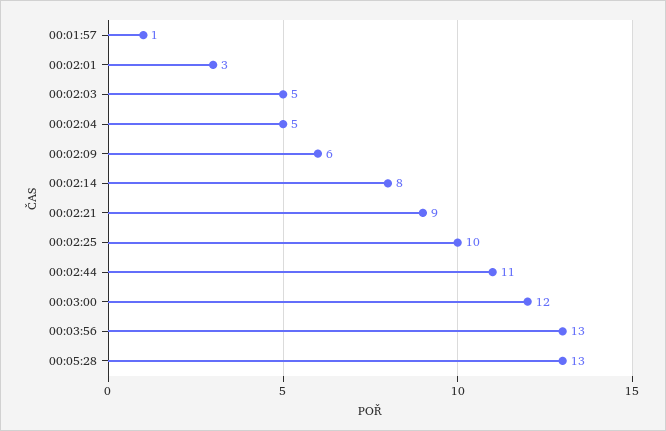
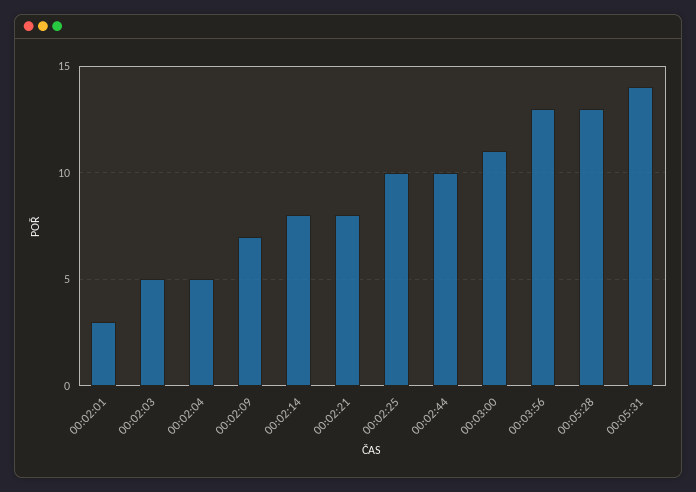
00:01:57: 1 -> none
00:02:09: 6 -> 7
00:02:21: 9 -> 8
00:02:44: 11 -> 10
00:03:00: 12 -> 11
00:05:31: none -> 14

